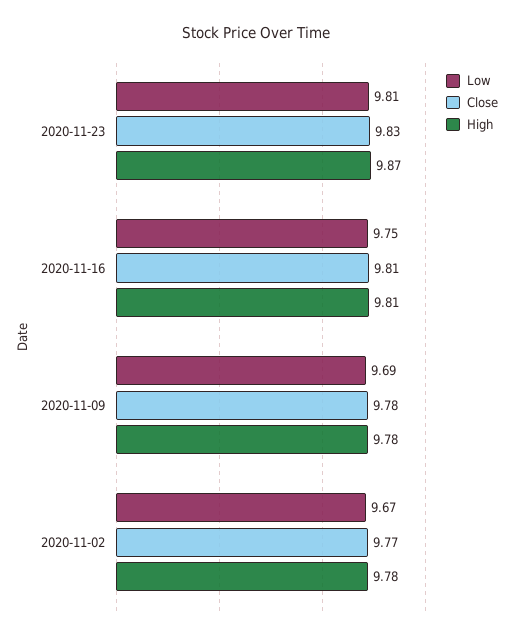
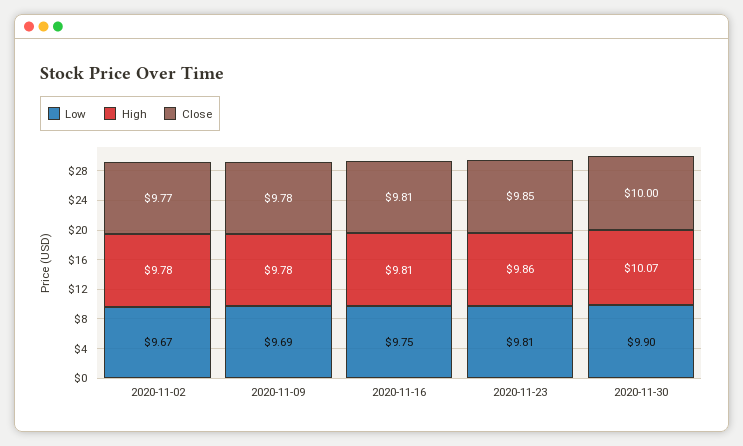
Close, 2020-11-23: 9.83 -> 9.85
High, 2020-11-23: 9.87 -> 9.86
Low, 2020-11-30: none -> 9.9
High, 2020-11-30: none -> 10.07
Close, 2020-11-30: none -> 10

